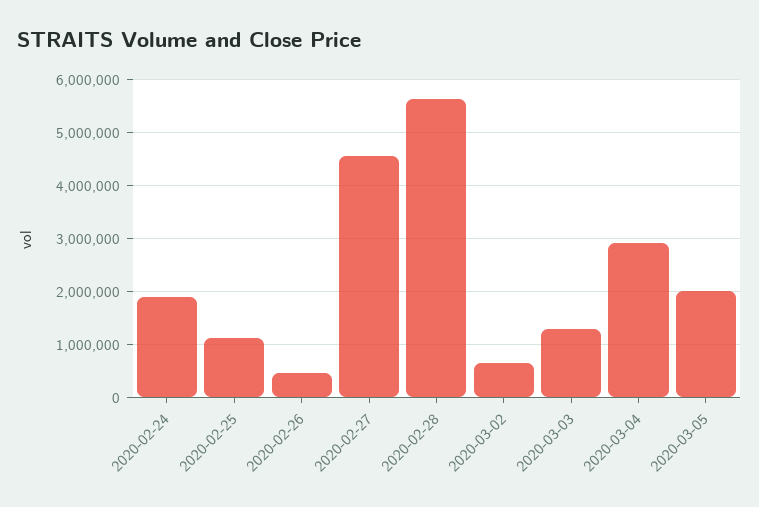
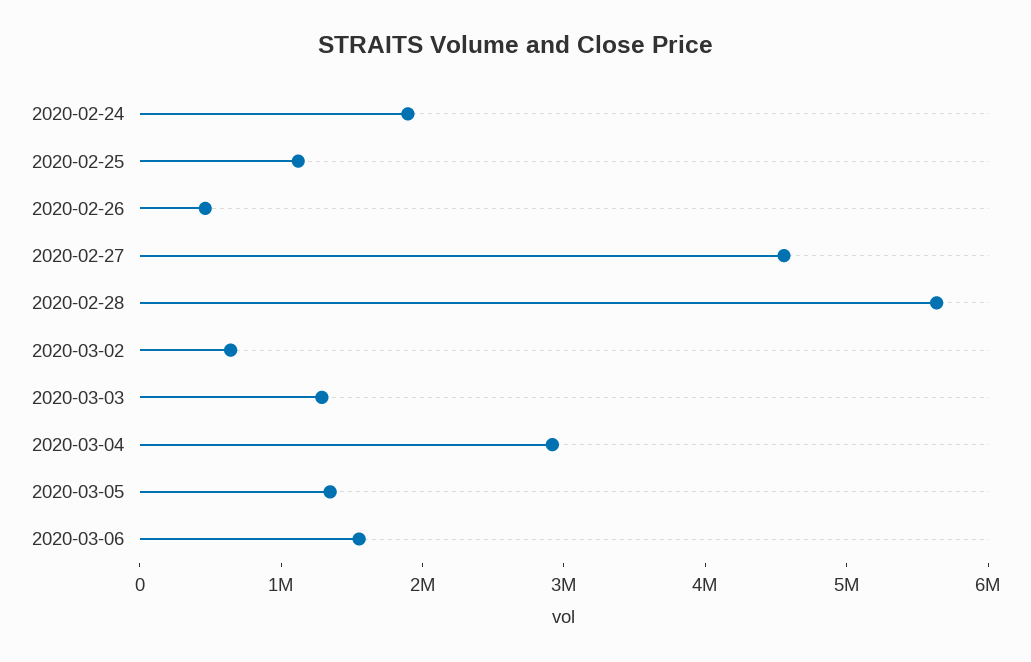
2020-03-05: 2000000 -> 1400000
2020-03-06: none -> 1600000

